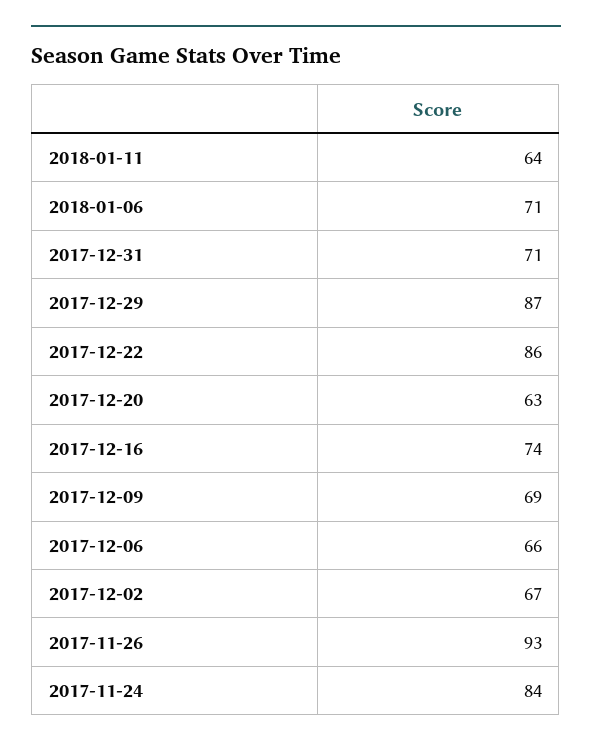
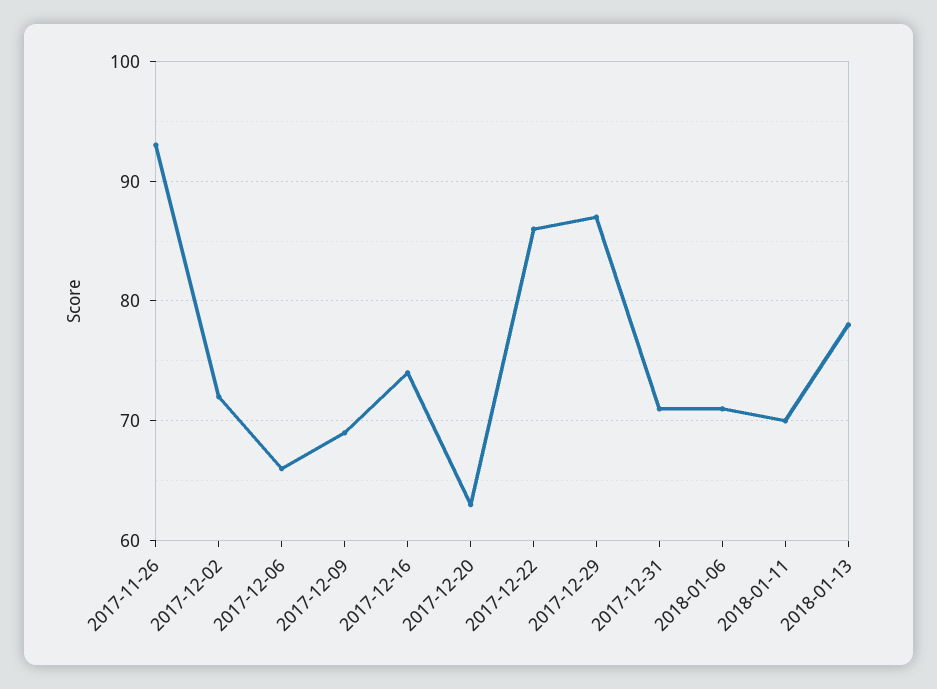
2018-01-11: 64 -> 70
2017-12-02: 67 -> 72
2017-11-24: 84 -> none
2018-01-13: none -> 78

